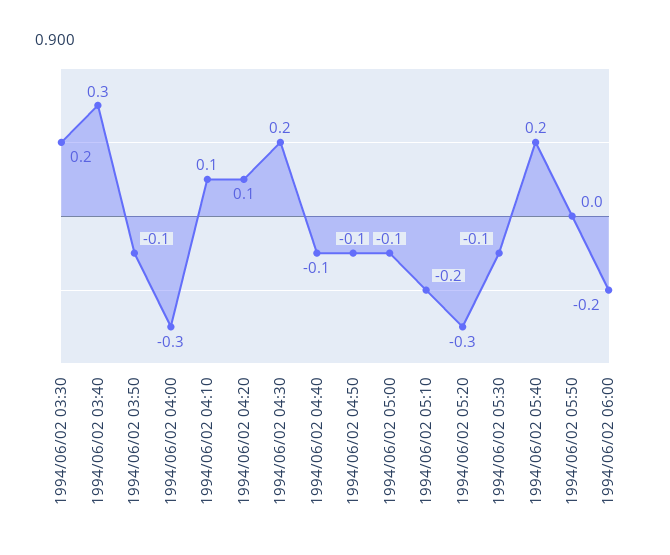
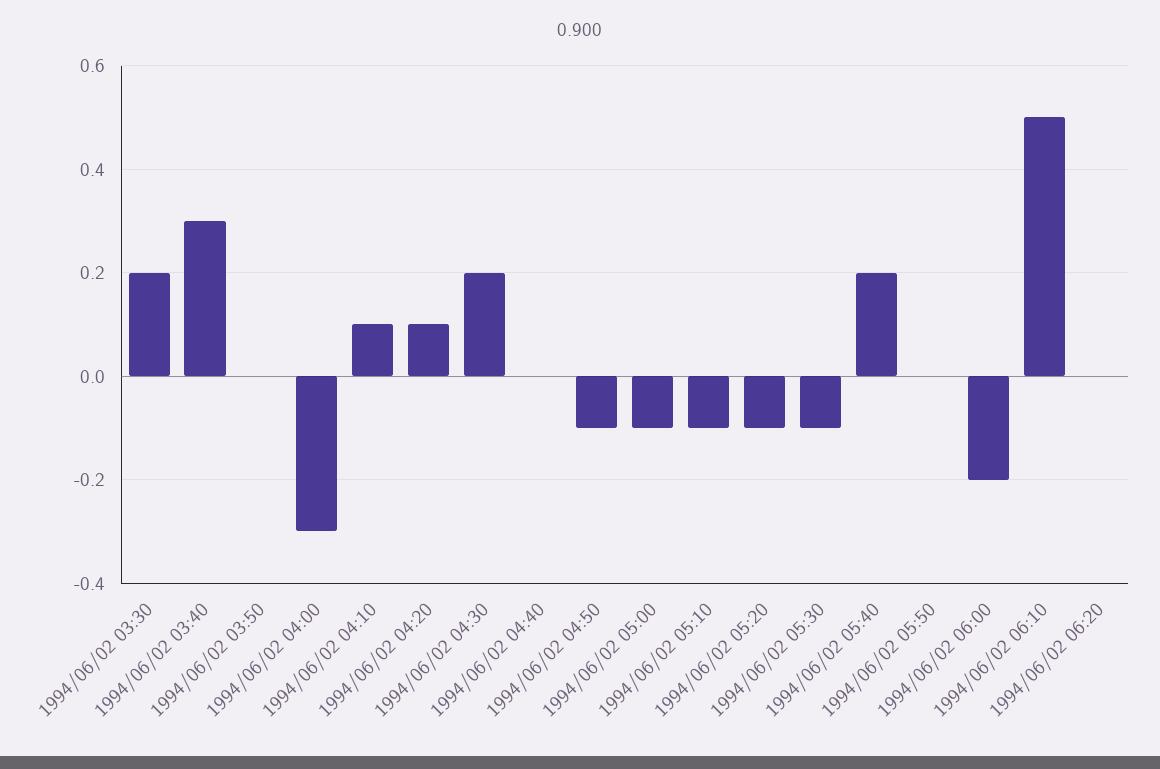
1994/06/02 03:50: -0.1 -> 0
1994/06/02 04:40: -0.1 -> 0
1994/06/02 05:10: -0.2 -> -0.1
1994/06/02 05:20: -0.3 -> -0.1
1994/06/02 06:10: none -> 0.5
1994/06/02 06:20: none -> 0

